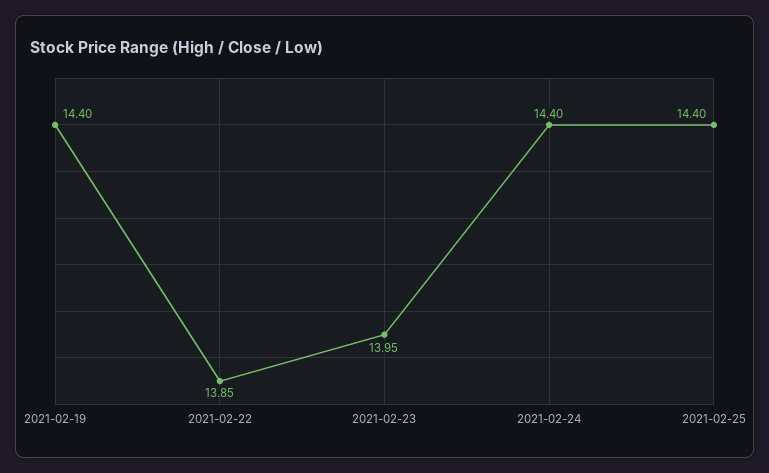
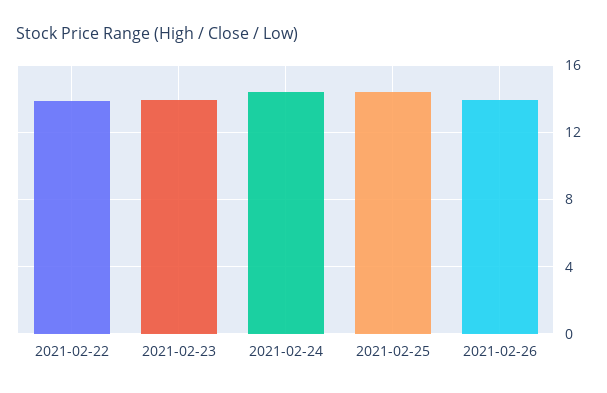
2021-02-19: 14.4 -> none
2021-02-26: none -> 14

